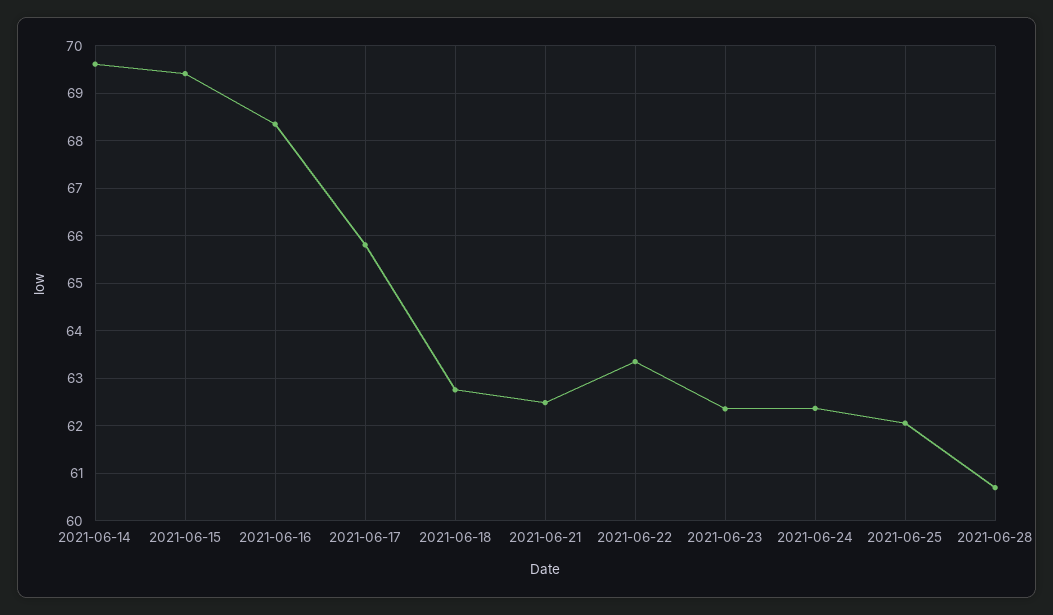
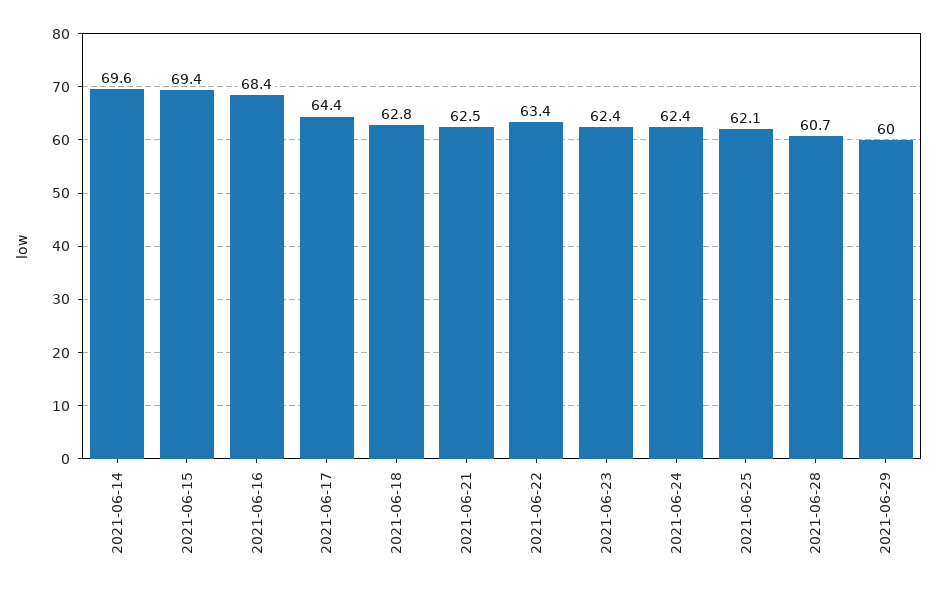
2021-06-17: 65.8 -> 64.4
2021-06-29: none -> 60

